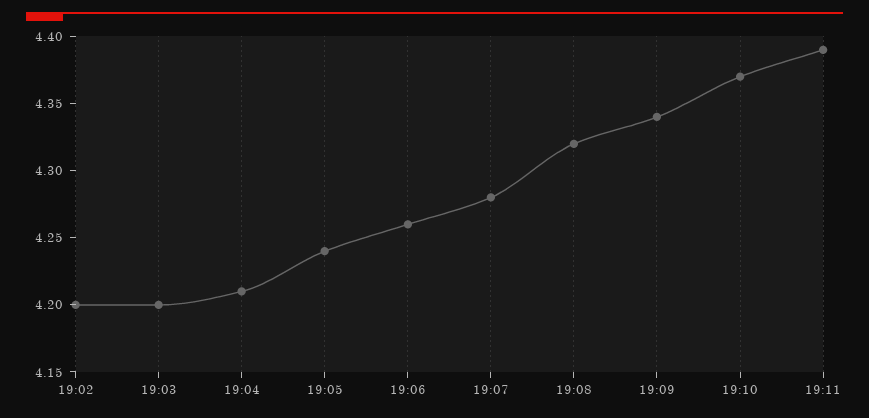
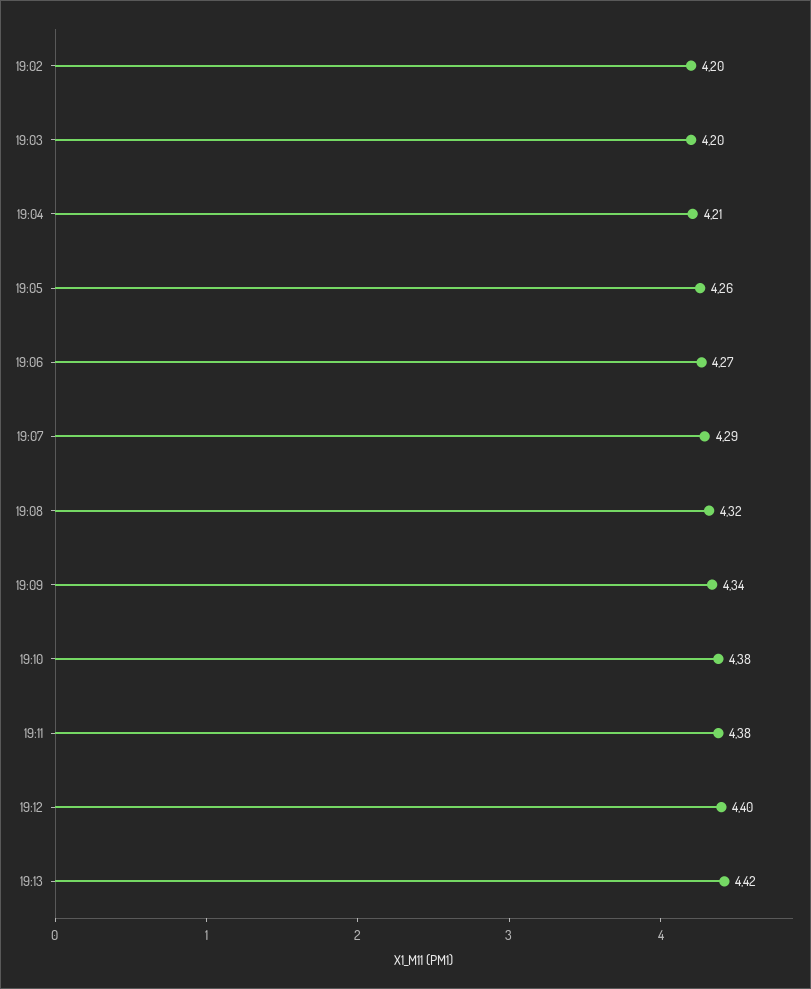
19:05: 4.24 -> 4.26
19:06: 4.26 -> 4.27
19:07: 4.28 -> 4.29
19:10: 4.37 -> 4.38
19:11: 4.39 -> 4.38
19:12: none -> 4.4
19:13: none -> 4.42

